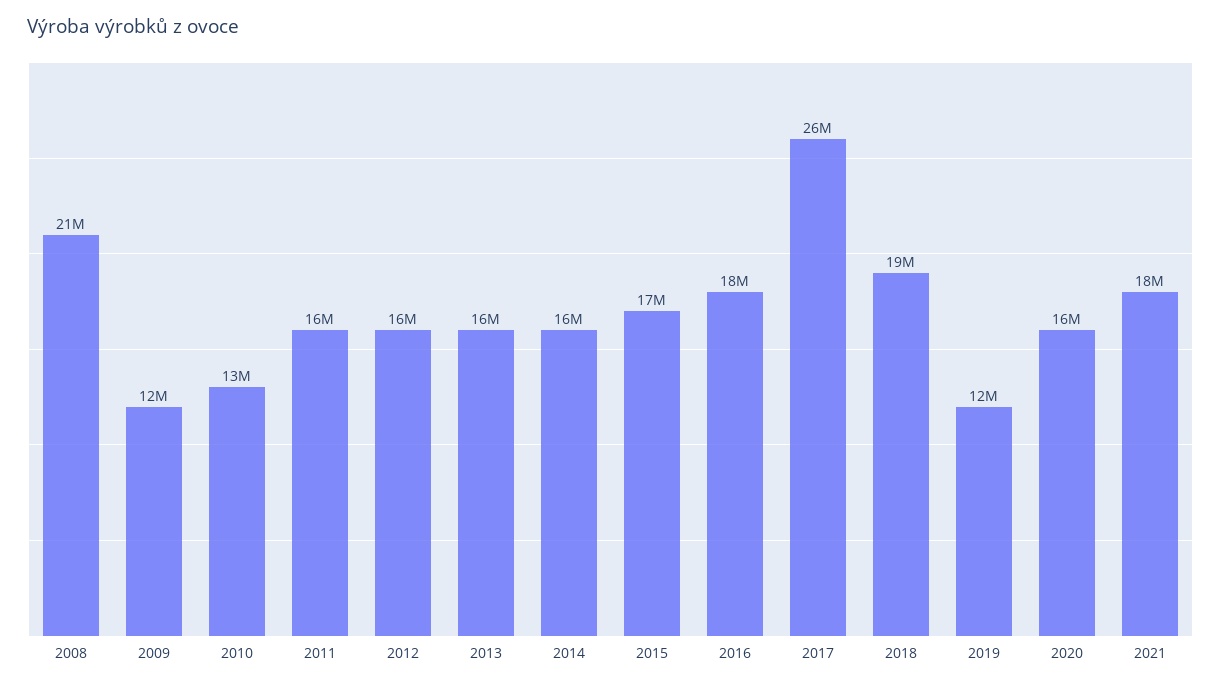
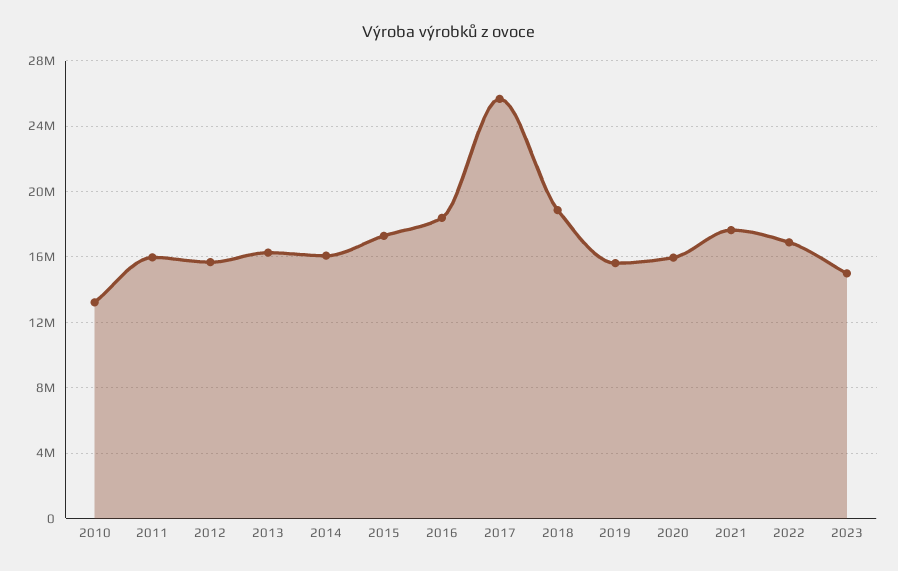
2008: 21000000 -> none
2009: 12000000 -> none
2019: 12000000 -> 15500000
2022: none -> 17000000
2023: none -> 15000000

